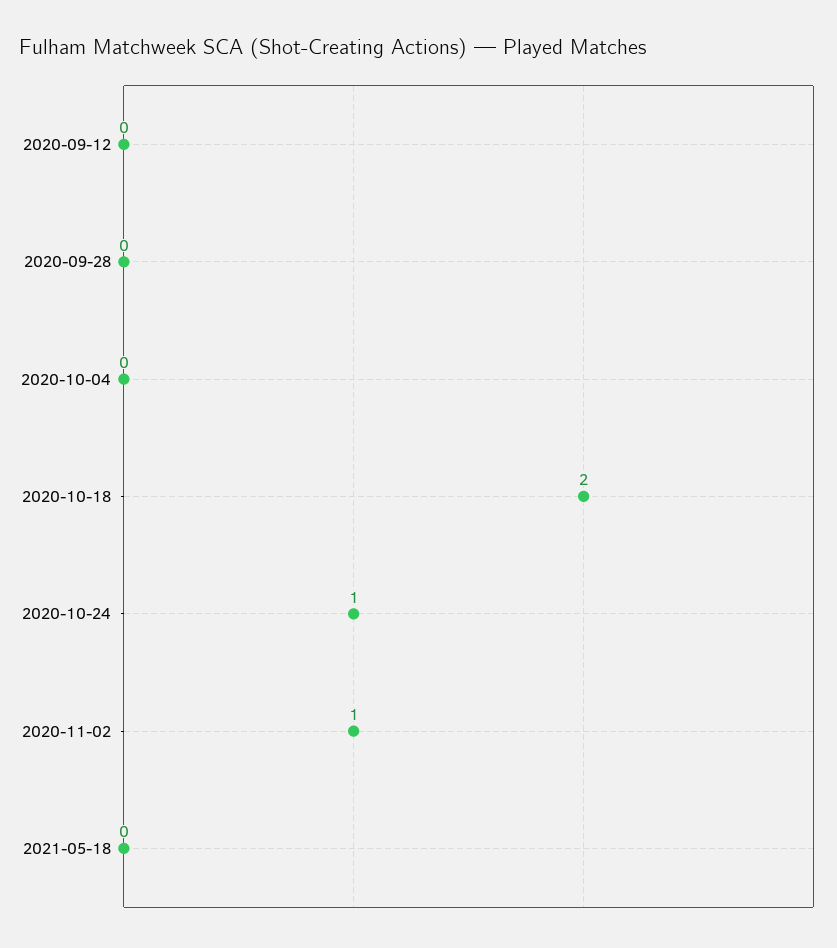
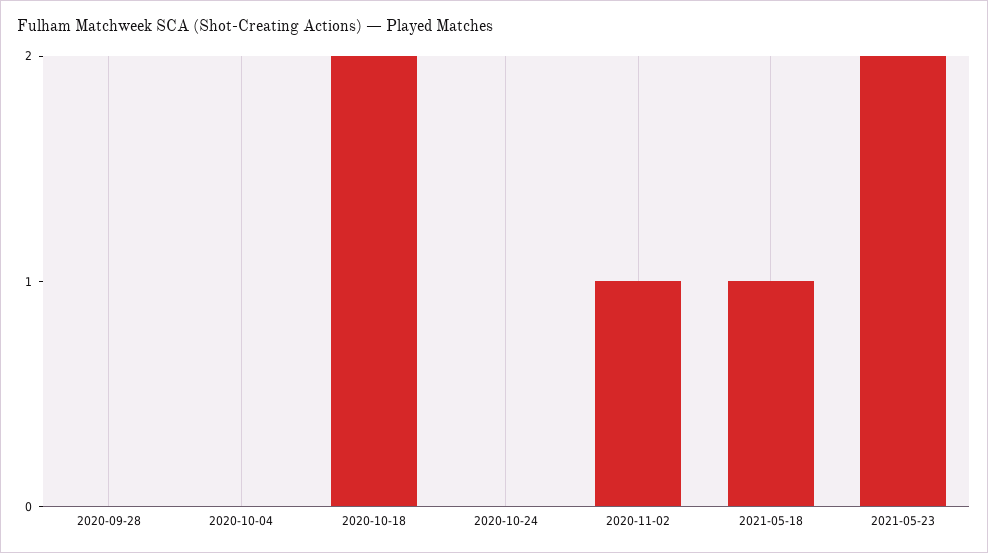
2020-09-12: 0 -> none
2020-10-24: 1 -> 0
2021-05-18: 0 -> 1
2021-05-23: none -> 2

